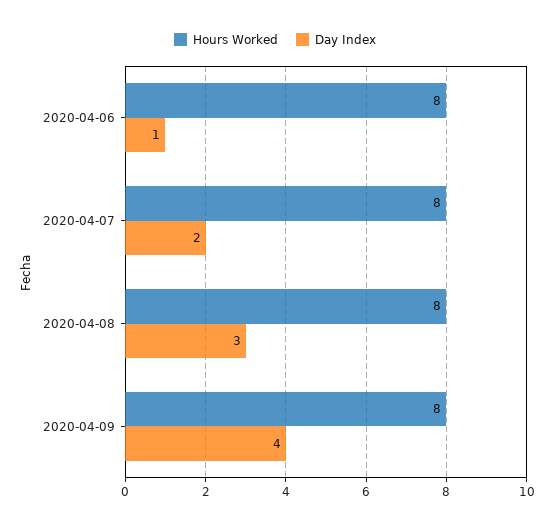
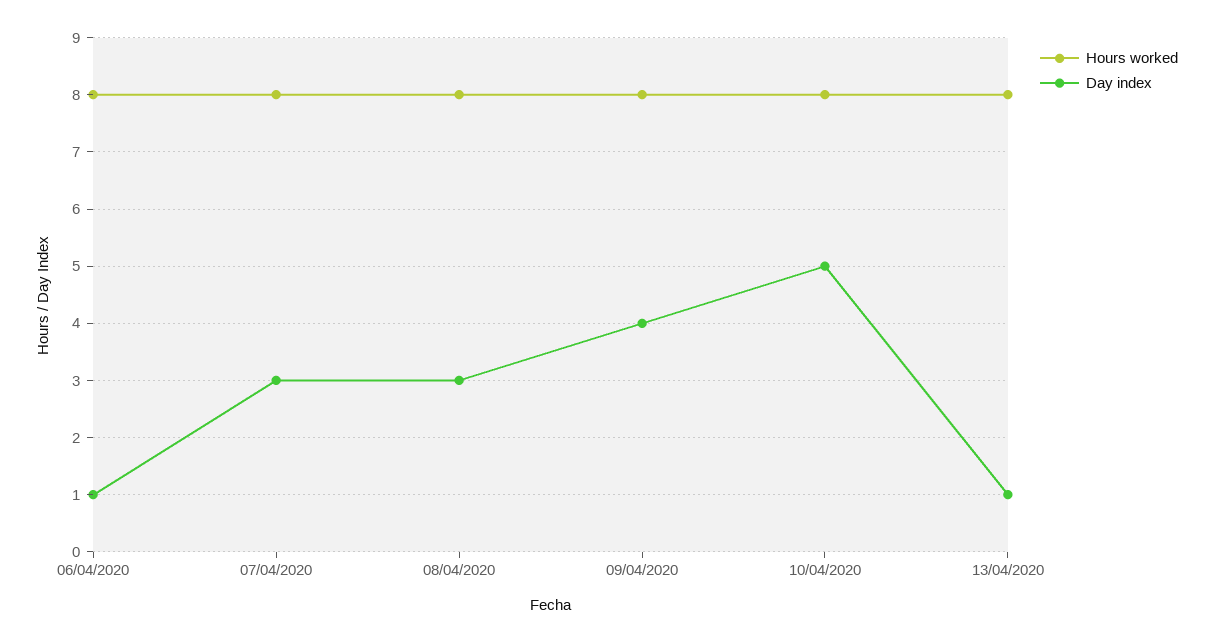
Day Index, 2020-04-07: 2 -> 3
Hours Worked, 10/04/2020: none -> 8
Day Index, 10/04/2020: none -> 5
Hours Worked, 13/04/2020: none -> 8
Day Index, 13/04/2020: none -> 1

